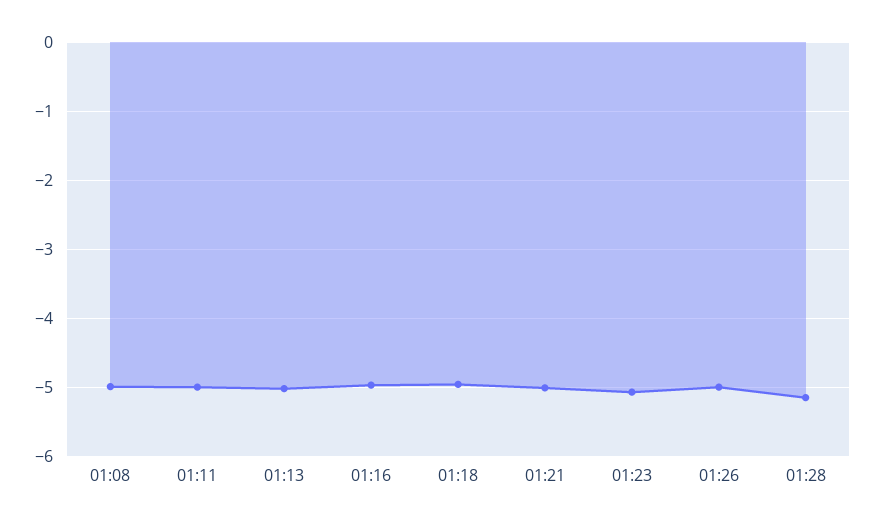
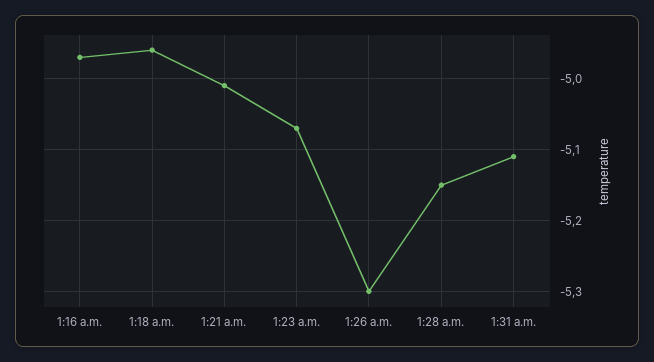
01:08: -5 -> none
01:11: -5 -> none
01:13: -5 -> none
01:26: -5 -> -5.3
1:31 a.m.: none -> -5.11

